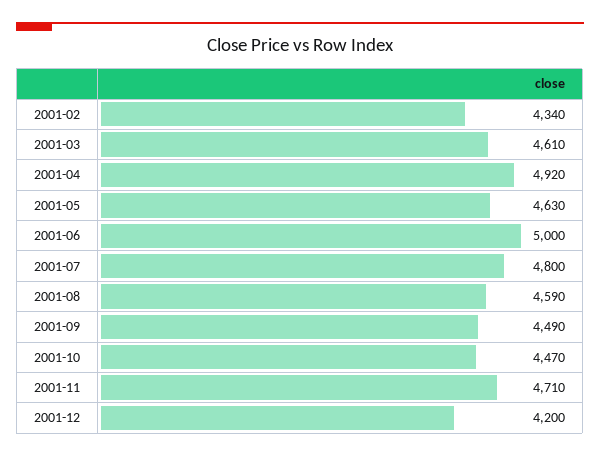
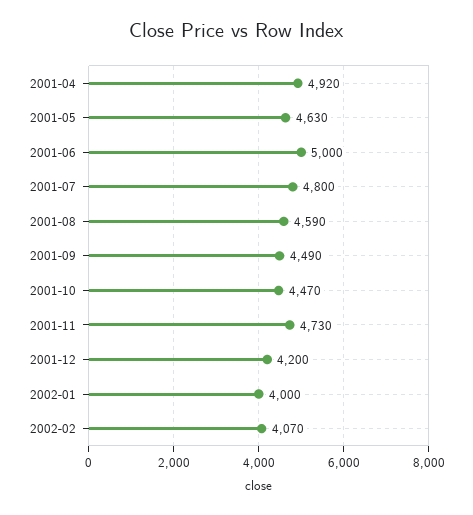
2001-02: 4340 -> none
2001-03: 4610 -> none
2001-11: 4710 -> 4730
2002-01: none -> 4000
2002-02: none -> 4070

